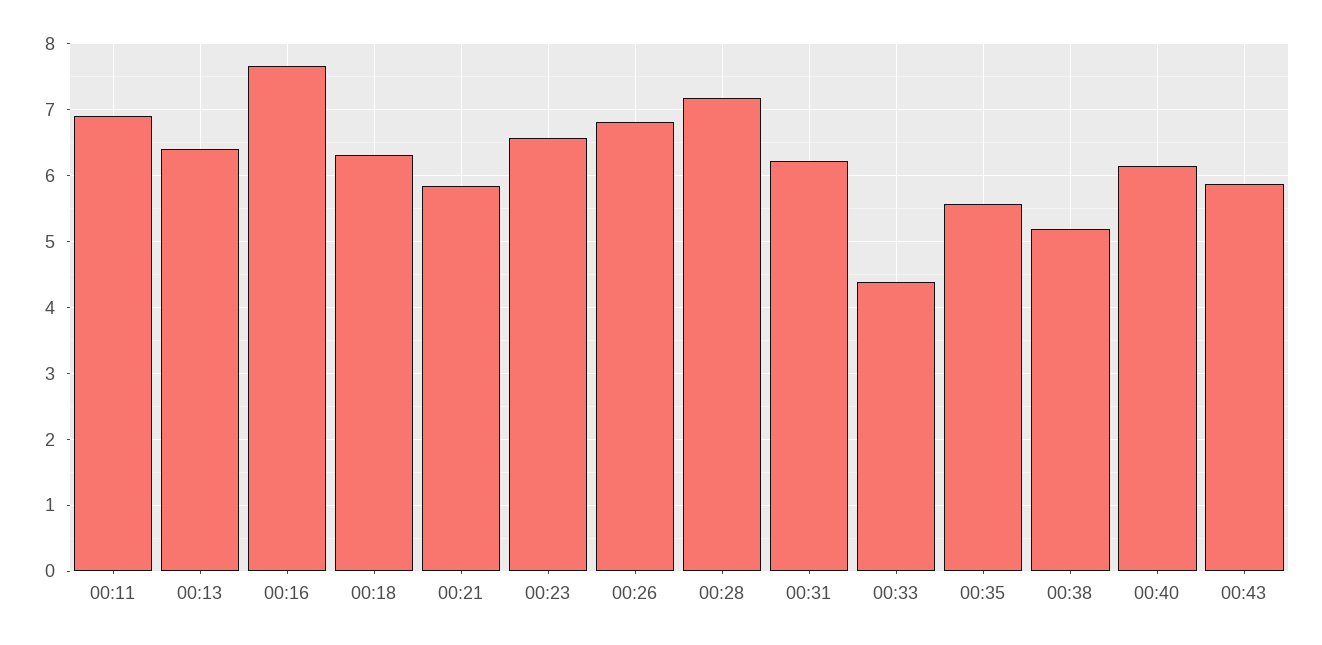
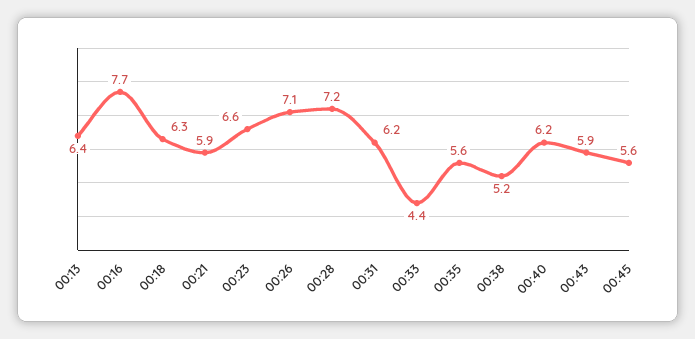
00:11: 6.9 -> none
00:26: 6.8 -> 7.1
00:45: none -> 5.6

